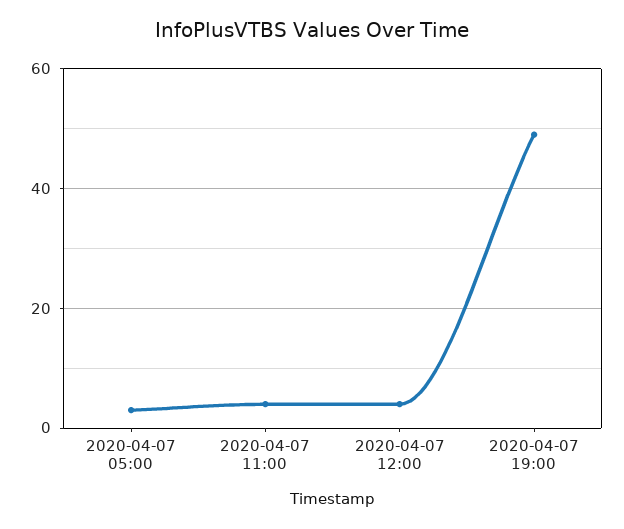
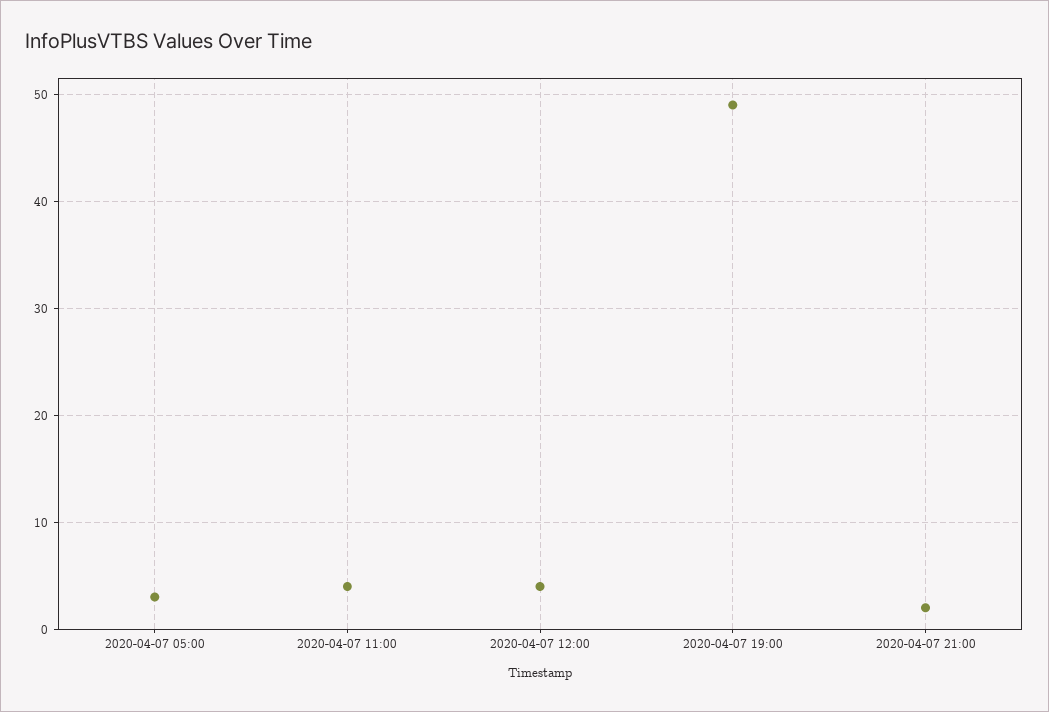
2020-04-07 21:00: none -> 2

